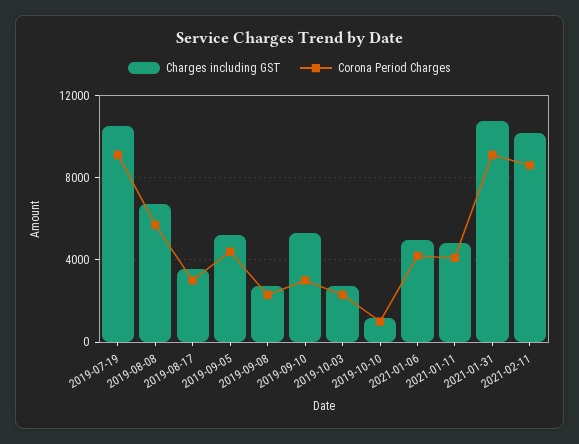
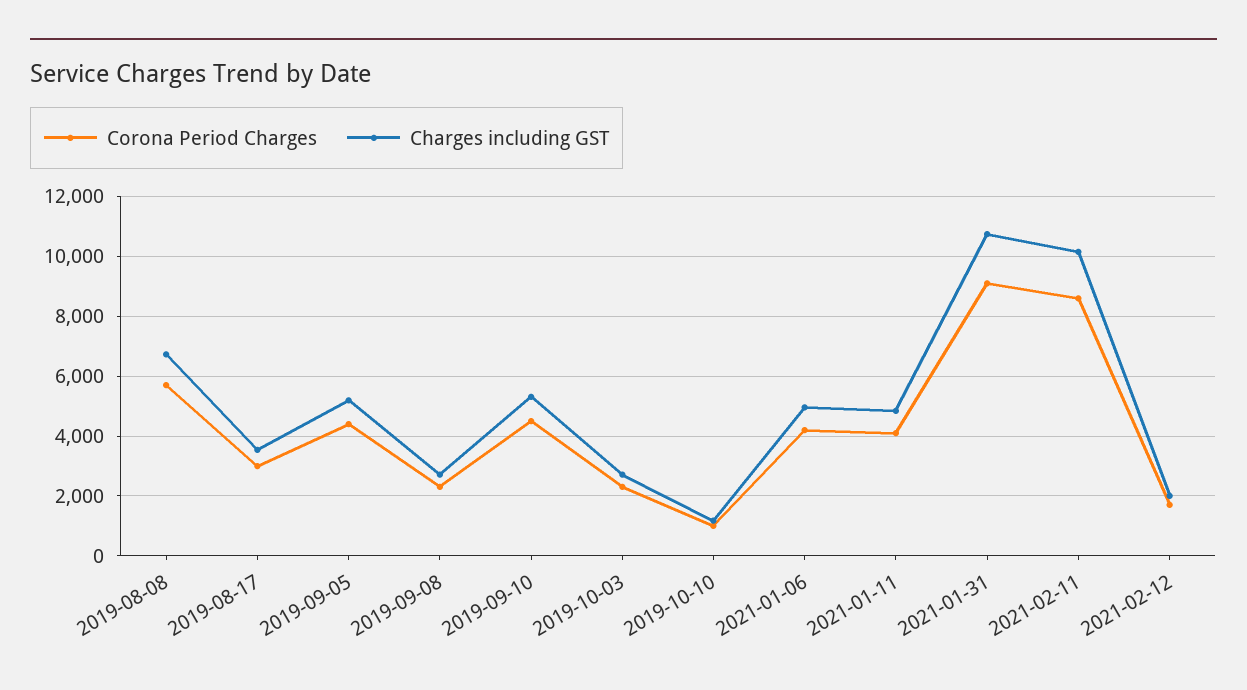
Charges including GST, 2019-07-19: 10500 -> none
Corona Period Charges, 2019-07-19: 9000 -> none
Corona Period Charges, 2019-09-10: 3000 -> 4500
Corona Period Charges, 2021-02-12: none -> 1750
Charges including GST, 2021-02-12: none -> 2000

